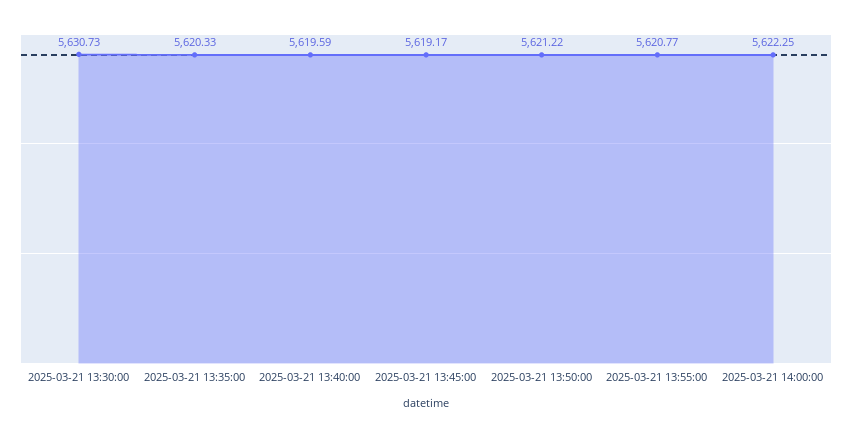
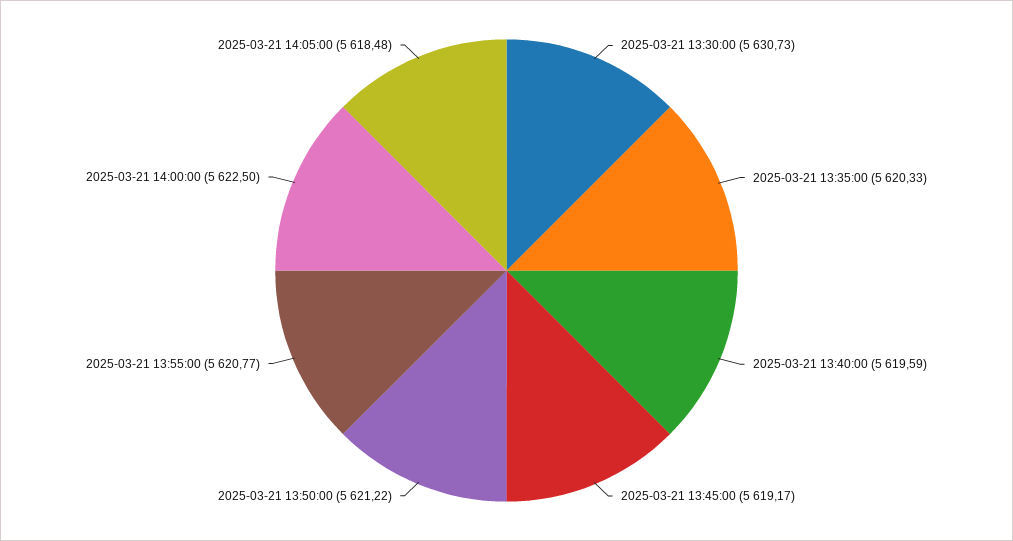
2025-03-21 14:00:00: 5622.25 -> 5622.5
2025-03-21 14:05:00: none -> 5618.48

